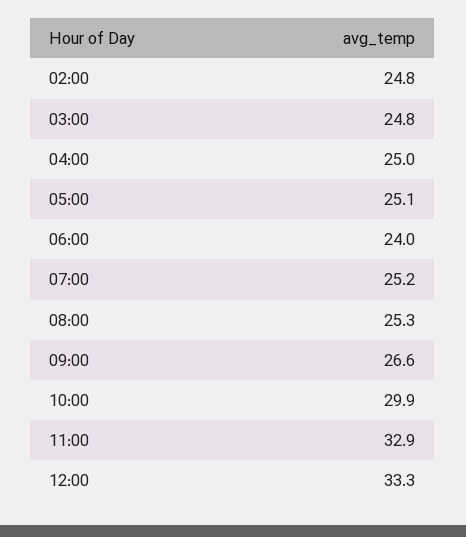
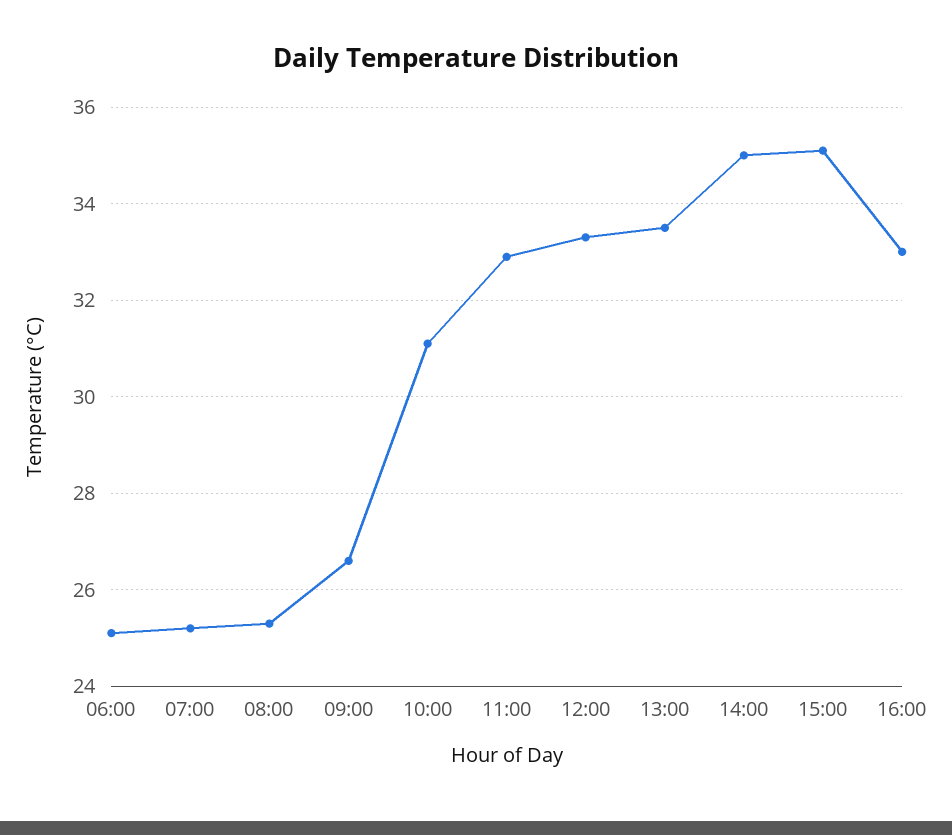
02:00: 24.8 -> none
03:00: 24.8 -> none
04:00: 25 -> none
05:00: 25.1 -> none
06:00: 24 -> 25
10:00: 29.9 -> 31
13:00: none -> 33.5
14:00: none -> 35
15:00: none -> 35
16:00: none -> 33

